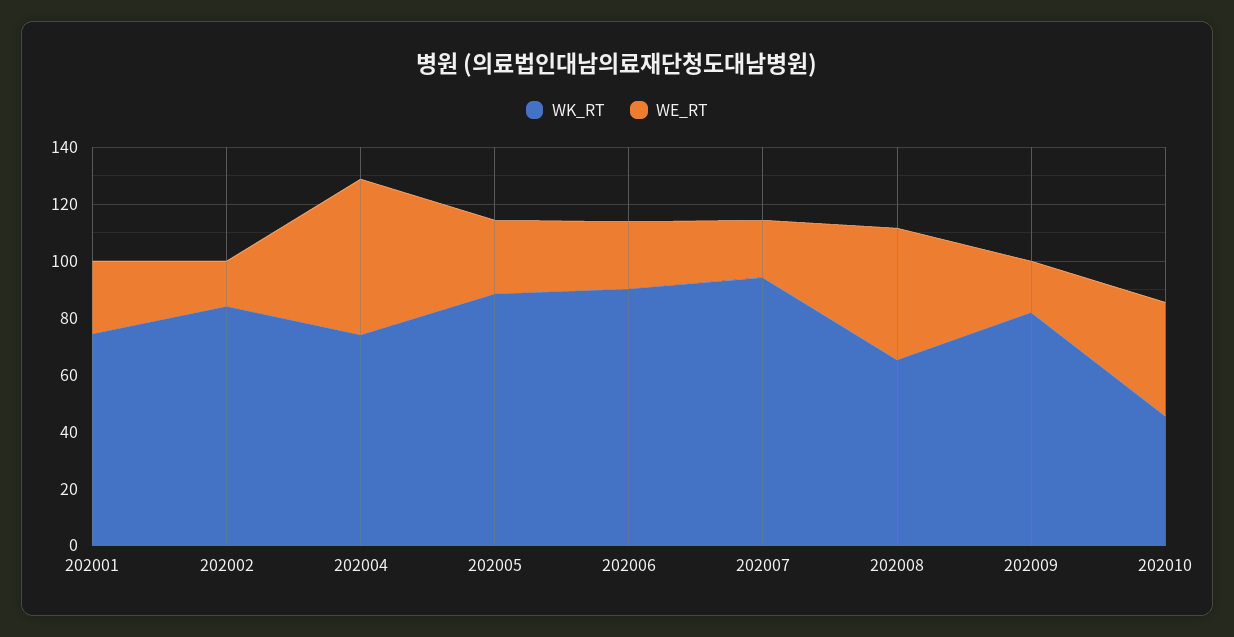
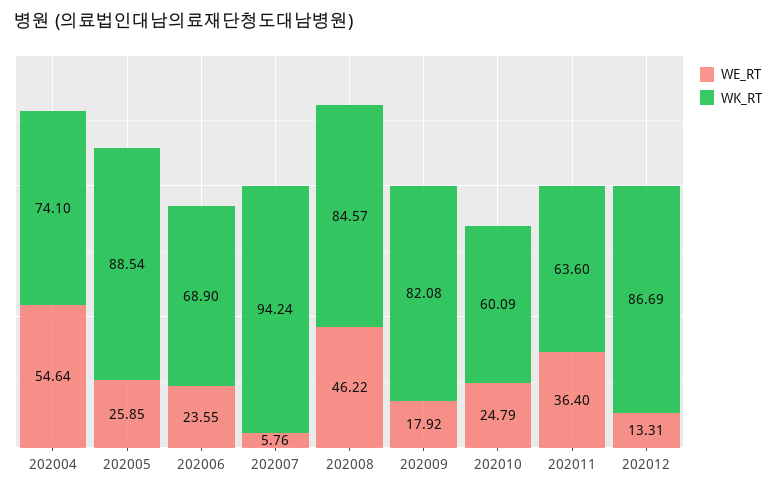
WK_RT, 202001: 75 -> none
WE_RT, 202001: 25 -> none
WK_RT, 202002: 85 -> none
WE_RT, 202002: 15 -> none
WK_RT, 202006: 90 -> 68.9
WE_RT, 202007: 20 -> 5.76
WK_RT, 202008: 65 -> 84.57
WK_RT, 202010: 45 -> 60.09
WE_RT, 202010: 40 -> 24.79
WE_RT, 202011: none -> 36.4
WK_RT, 202011: none -> 63.6
WE_RT, 202012: none -> 13.31
WK_RT, 202012: none -> 86.69

